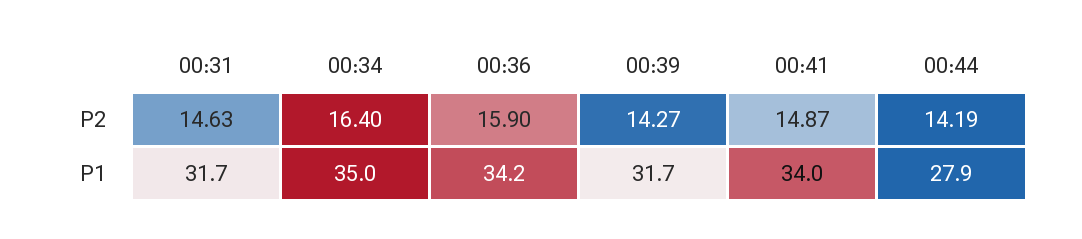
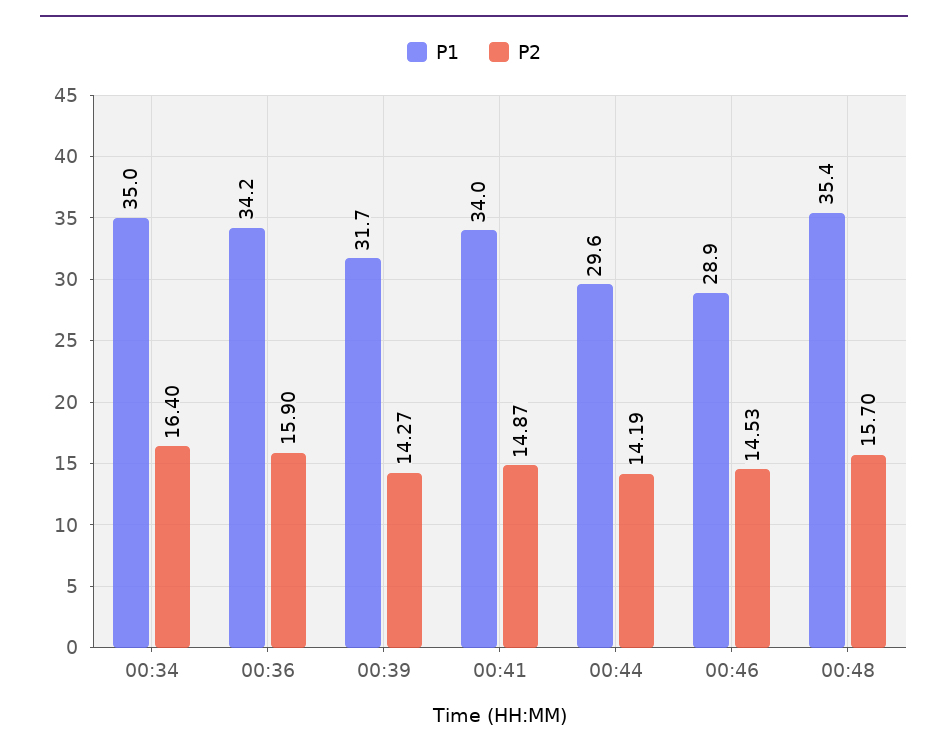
P2, 00:31: 14.63 -> none
P1, 00:31: 31.7 -> none
P1, 00:44: 27.9 -> 29.6
P1, 00:46: none -> 28.9
P2, 00:46: none -> 14.53
P1, 00:48: none -> 35.4
P2, 00:48: none -> 15.7

